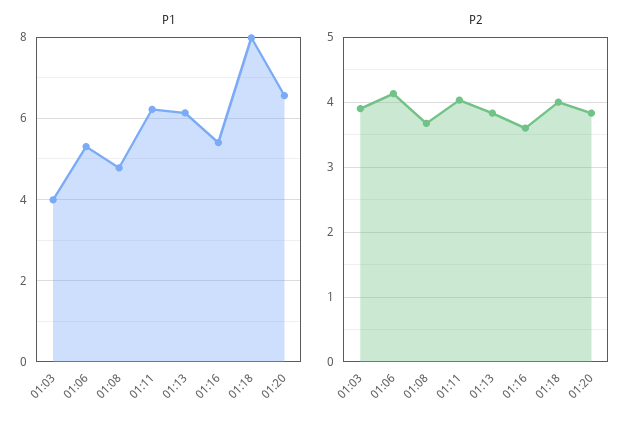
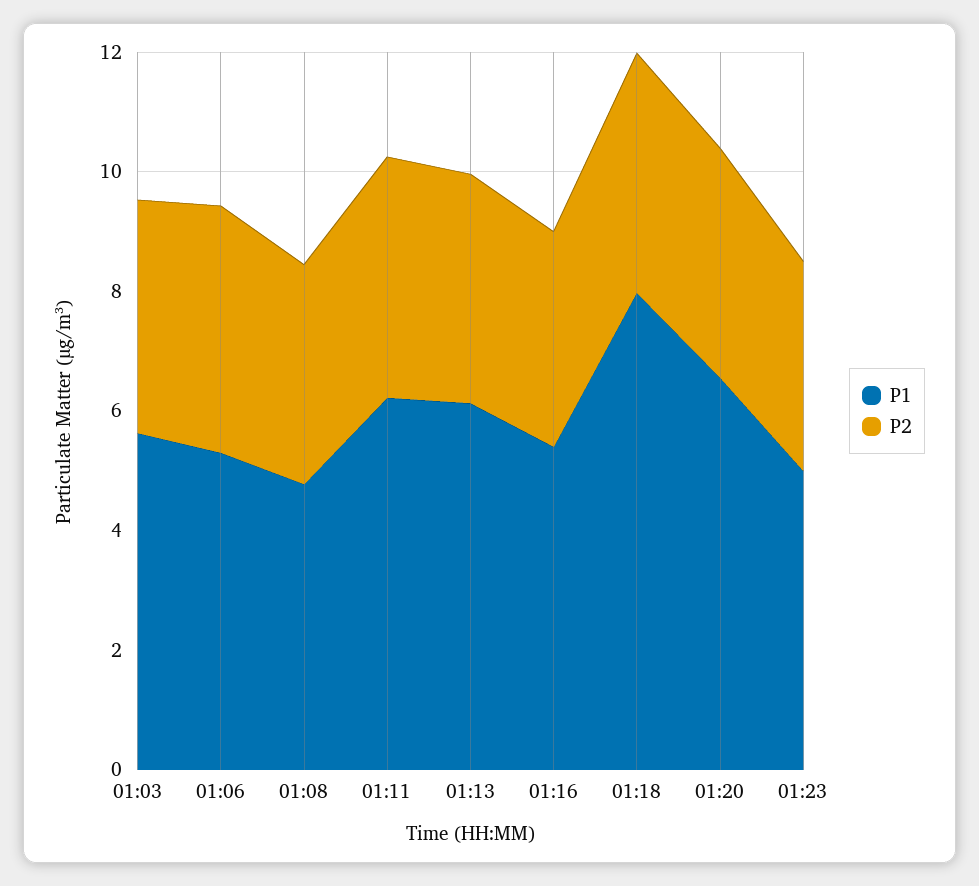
P1, 01:03: 4 -> 5.5
P1, 01:23: none -> 5
P2, 01:23: none -> 3.5

